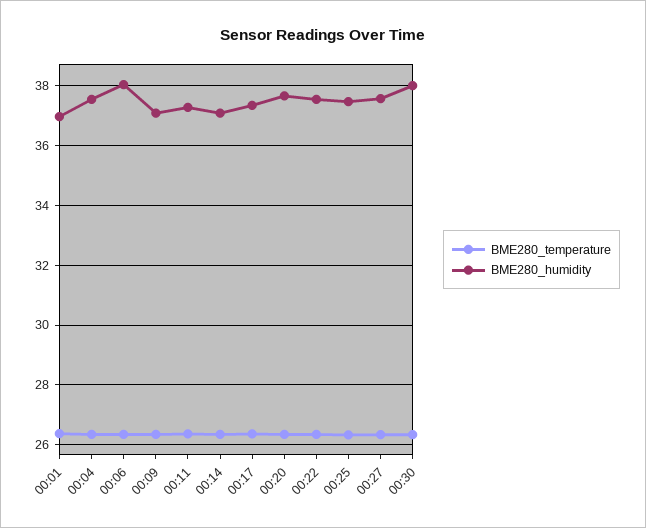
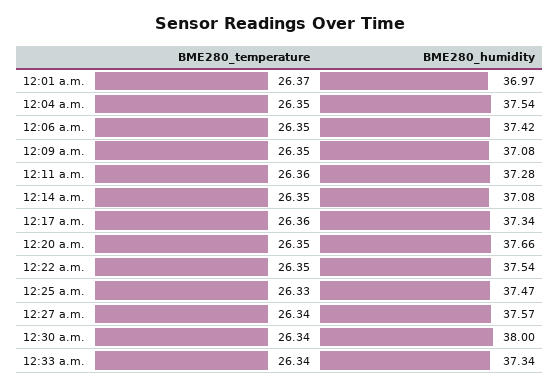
BME280_humidity, 00:06: 38 -> 37.42
BME280_temperature, 12:33 a.m.: none -> 26.34
BME280_humidity, 12:33 a.m.: none -> 37.34

